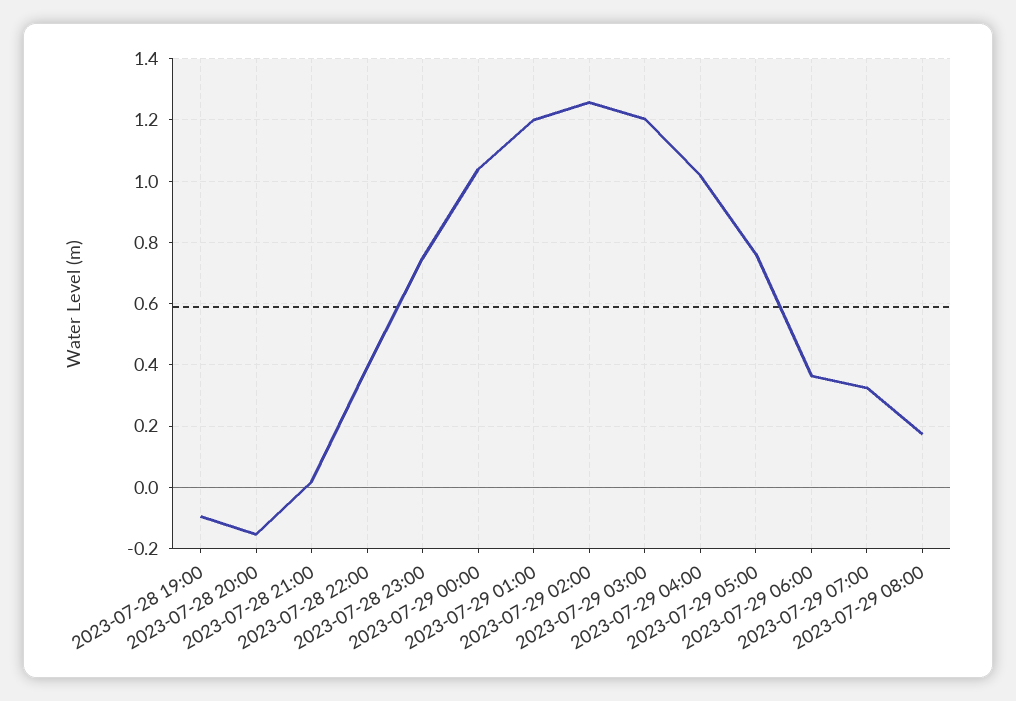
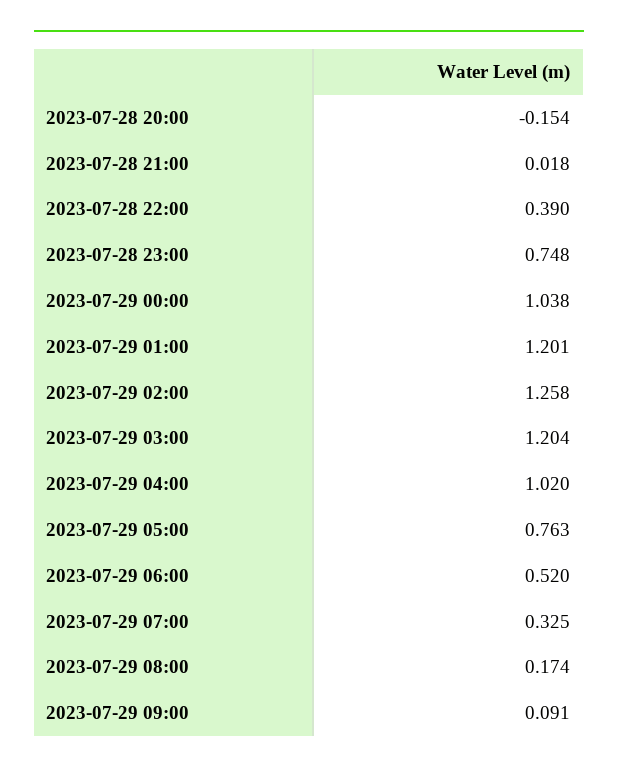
2023-07-28 19:00: -0.1 -> none
2023-07-29 06:00: 0.36 -> 0.52
2023-07-29 09:00: none -> 0.091

